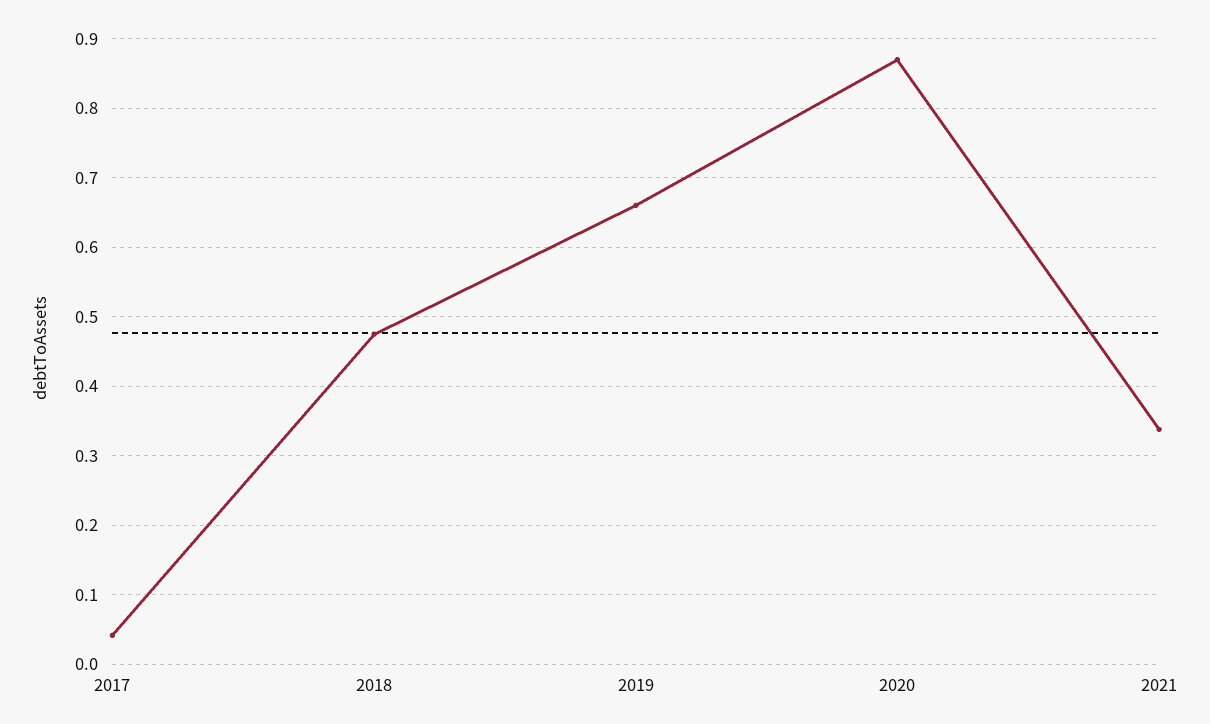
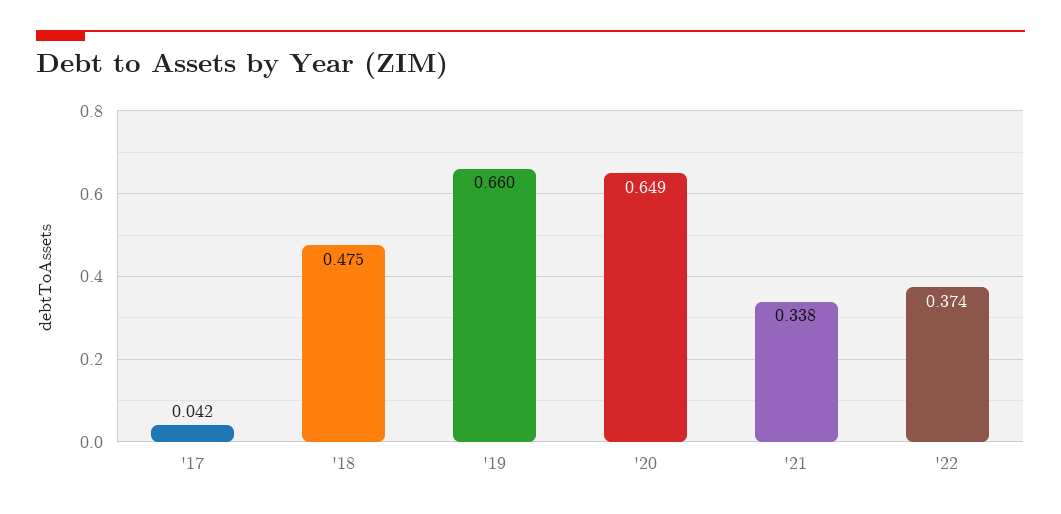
2020: 0.87 -> 0.649
'22: none -> 0.374

